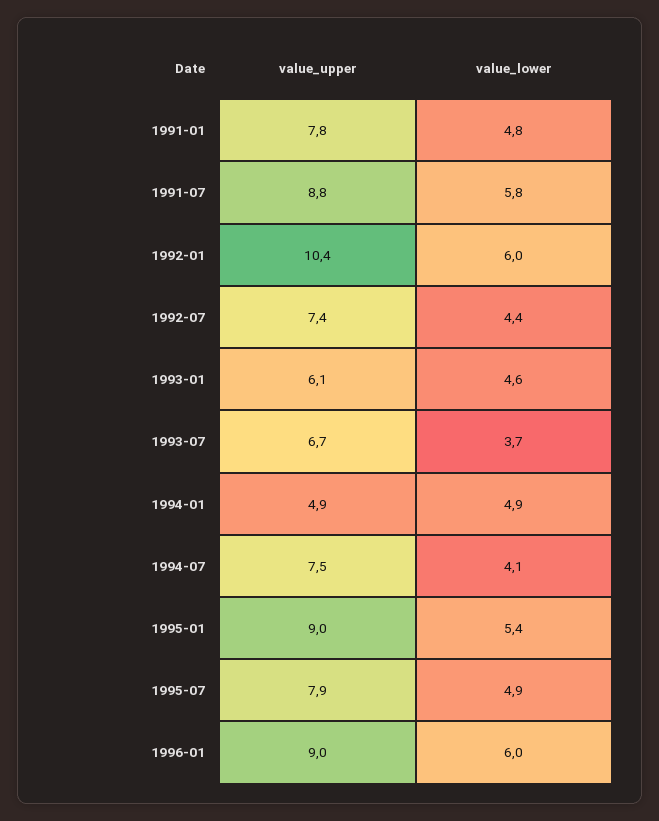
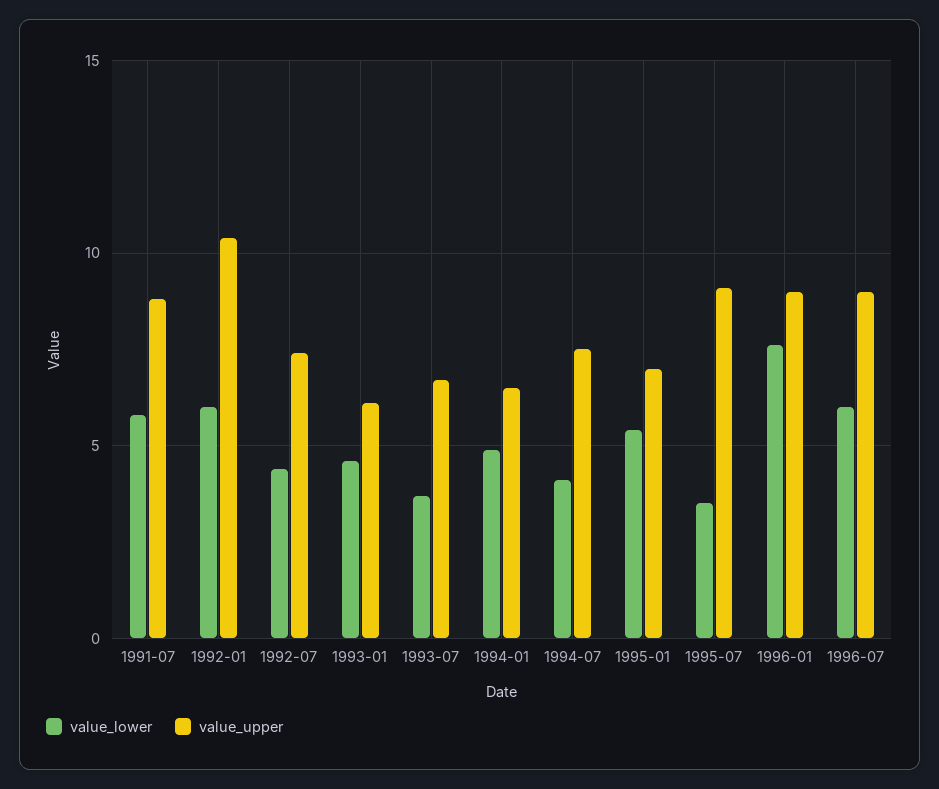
value_upper, 1991-01: 7.8 -> none
value_lower, 1991-01: 4.8 -> none
value_upper, 1994-01: 4.9 -> 6.5
value_upper, 1995-01: 9 -> 7
value_upper, 1995-07: 7.9 -> 9
value_lower, 1995-07: 4.9 -> 3.5
value_lower, 1996-01: 6 -> 7.5
value_lower, 1996-07: none -> 6
value_upper, 1996-07: none -> 9

